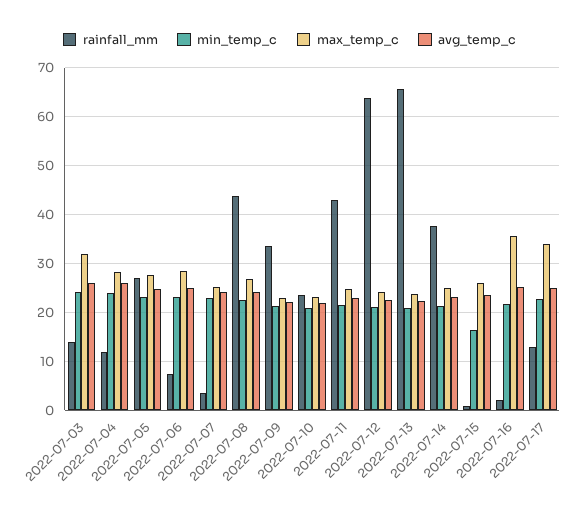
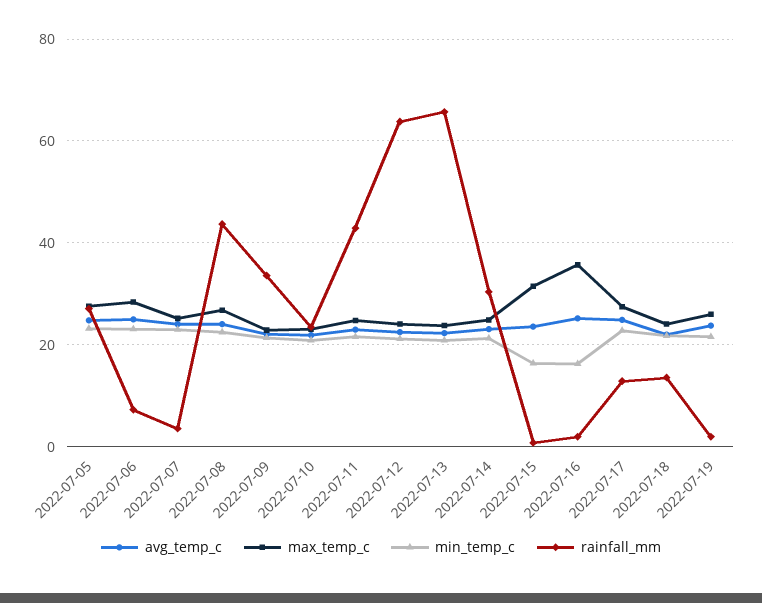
rainfall_mm, 2022-07-03: 14 -> none
min_temp_c, 2022-07-03: 24 -> none
max_temp_c, 2022-07-03: 32 -> none
avg_temp_c, 2022-07-03: 26 -> none
rainfall_mm, 2022-07-04: 12 -> none
min_temp_c, 2022-07-04: 24 -> none
max_temp_c, 2022-07-04: 28 -> none
avg_temp_c, 2022-07-04: 26 -> none
rainfall_mm, 2022-07-14: 38 -> 30
max_temp_c, 2022-07-15: 26 -> 32
min_temp_c, 2022-07-16: 22 -> 16
max_temp_c, 2022-07-17: 34 -> 28
avg_temp_c, 2022-07-18: none -> 22
max_temp_c, 2022-07-18: none -> 24
min_temp_c, 2022-07-18: none -> 22
rainfall_mm, 2022-07-18: none -> 14
avg_temp_c, 2022-07-19: none -> 24
max_temp_c, 2022-07-19: none -> 26
min_temp_c, 2022-07-19: none -> 22
rainfall_mm, 2022-07-19: none -> 2

